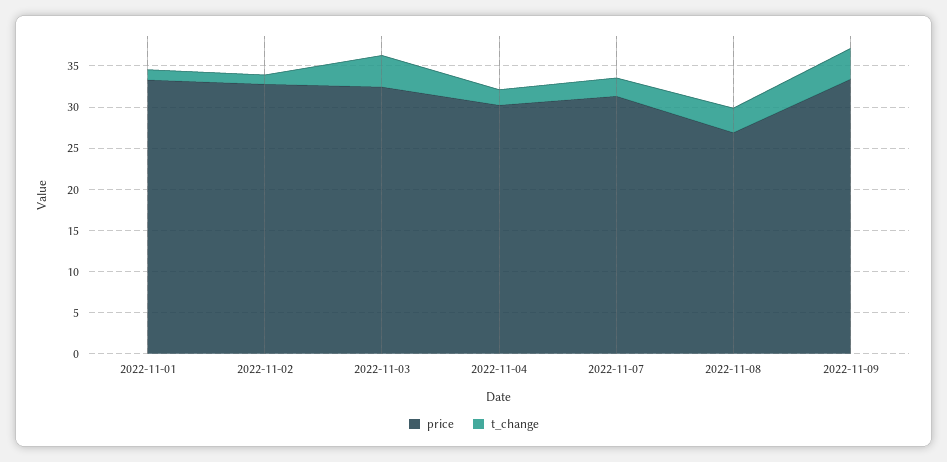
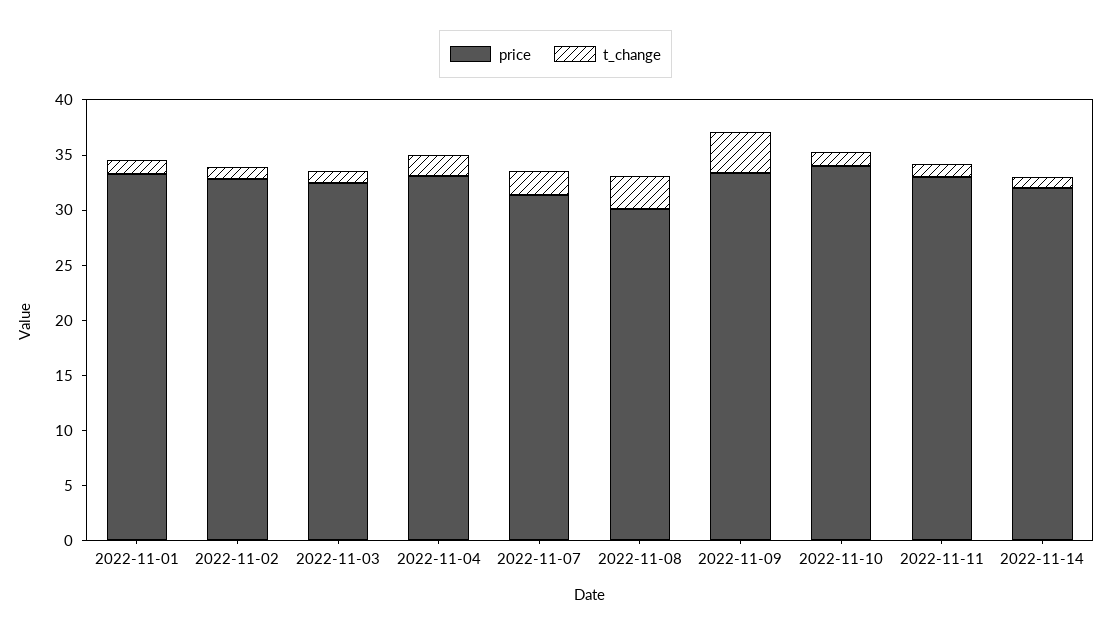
t_change, 2022-11-03: 4 -> 1
price, 2022-11-04: 30 -> 33
price, 2022-11-08: 27 -> 30
price, 2022-11-10: none -> 34
t_change, 2022-11-10: none -> 1
price, 2022-11-11: none -> 33
t_change, 2022-11-11: none -> 1
price, 2022-11-14: none -> 32
t_change, 2022-11-14: none -> 1

